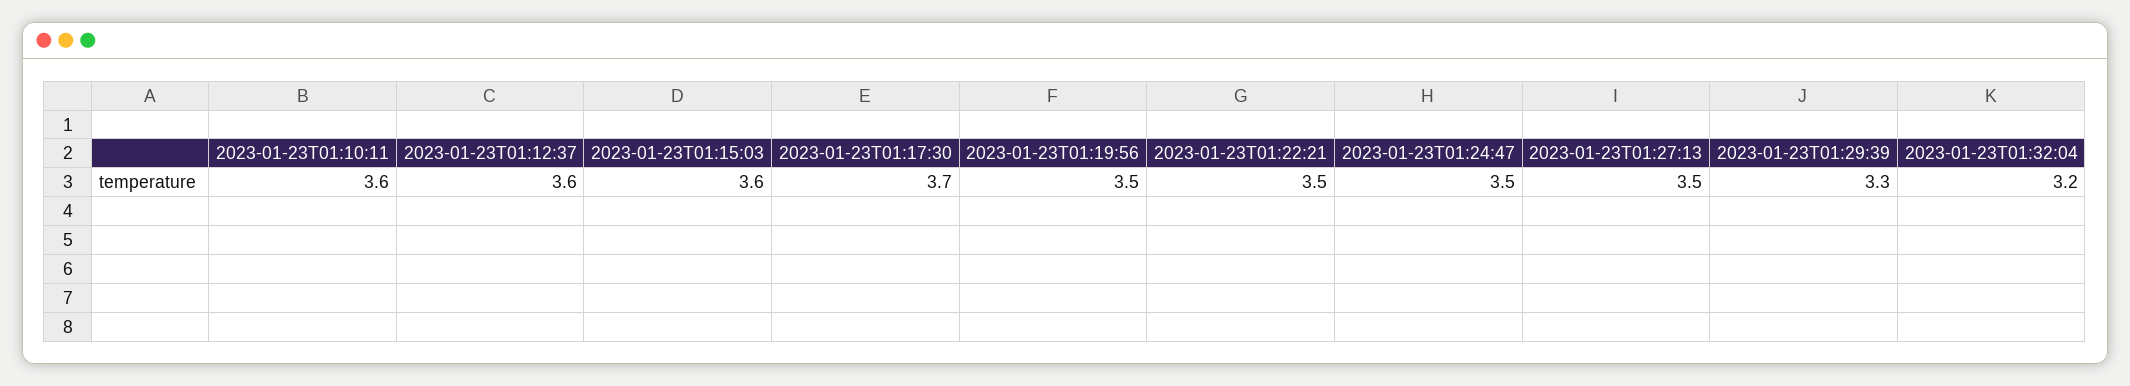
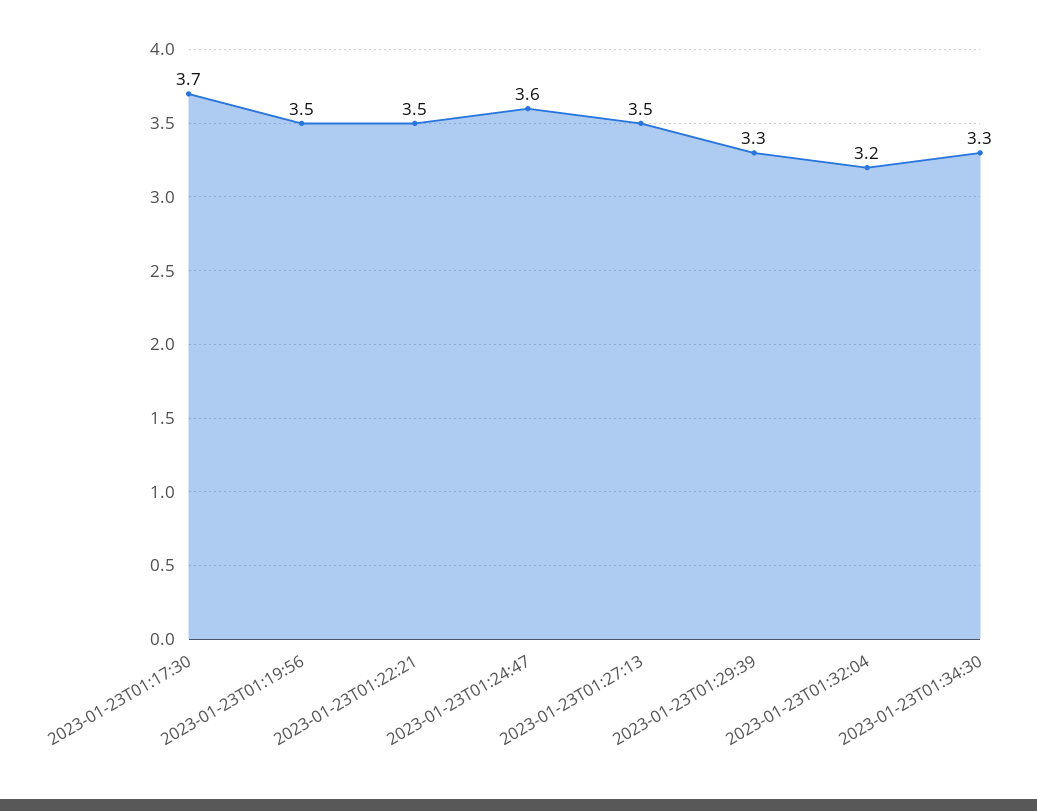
2023-01-23T01:10:11: 3.6 -> none
2023-01-23T01:12:37: 3.6 -> none
2023-01-23T01:15:03: 3.6 -> none
2023-01-23T01:24:47: 3.5 -> 3.6
2023-01-23T01:34:30: none -> 3.3

